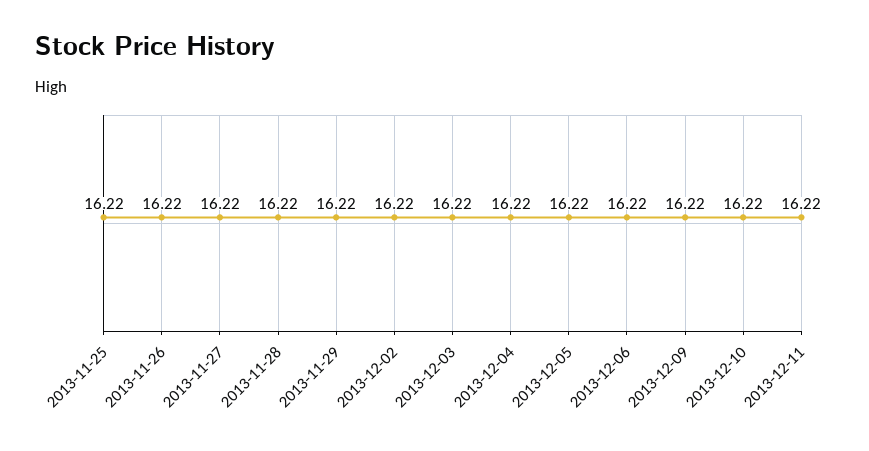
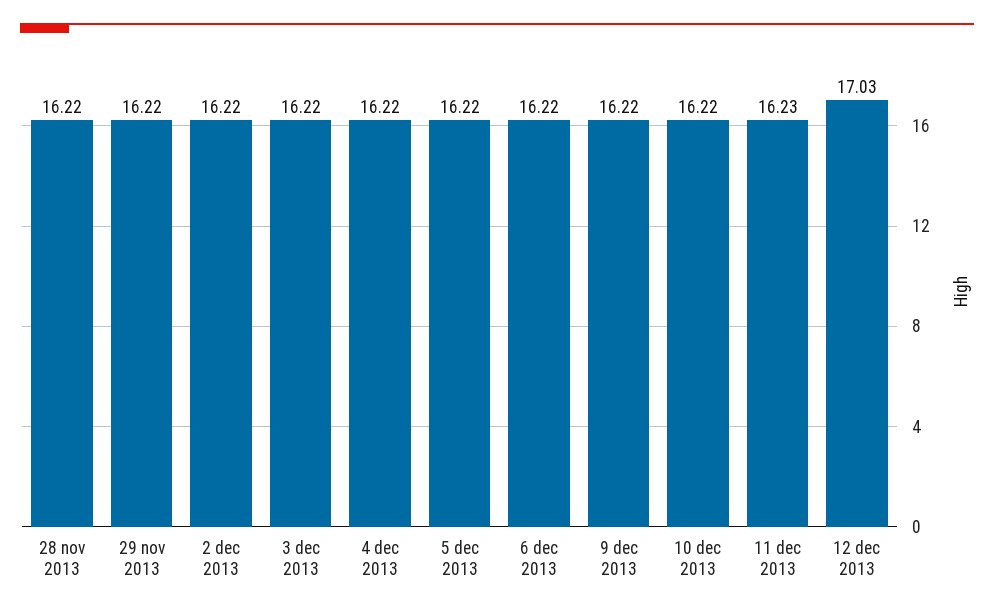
2013-11-25: 16.22 -> none
2013-11-26: 16.22 -> none
2013-11-27: 16.22 -> none
2013-12-11: 16.22 -> 16.23
12 dec 2013: none -> 17.03

